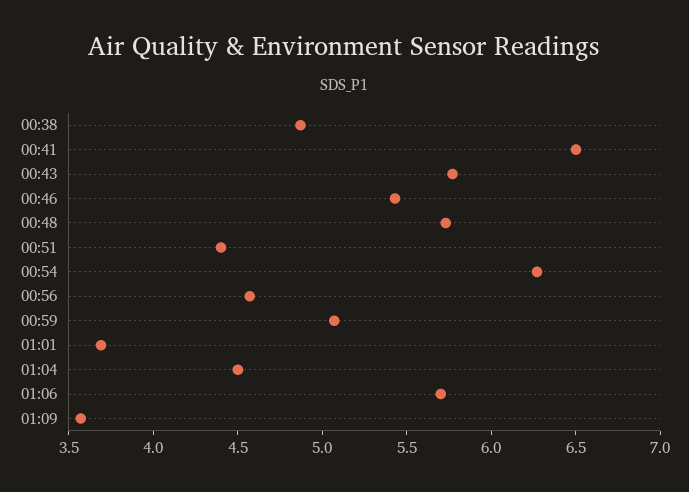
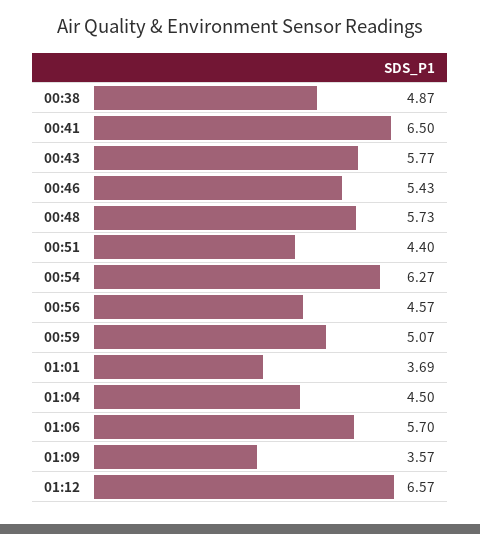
01:12: none -> 6.57

